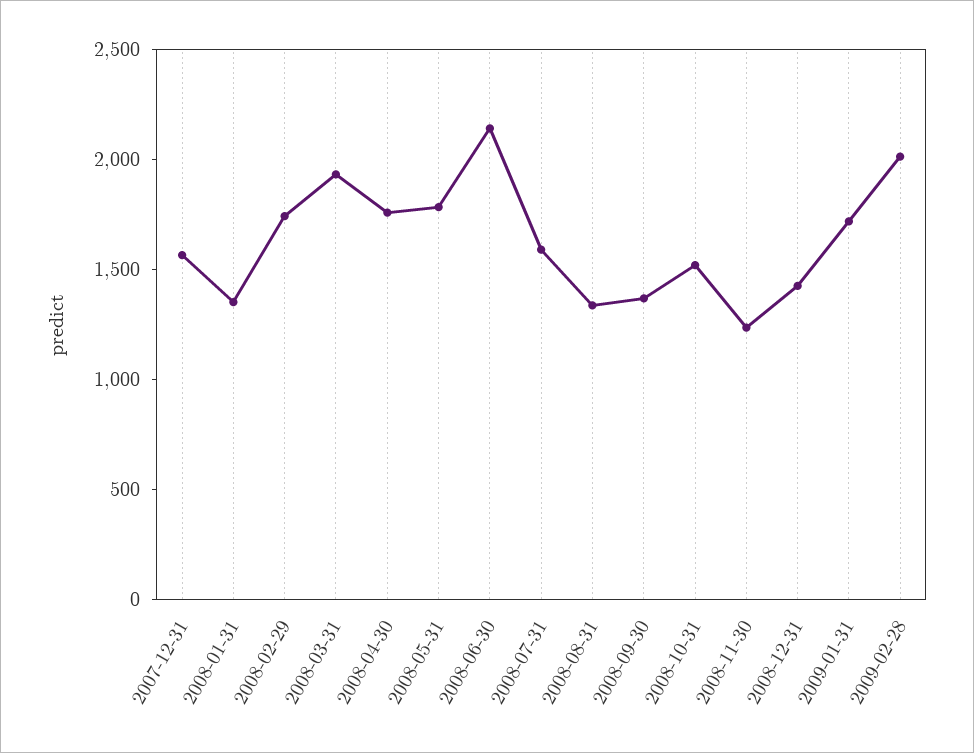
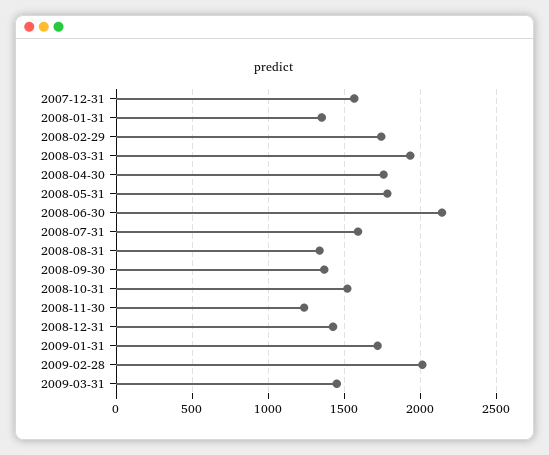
2009-03-31: none -> 1450

